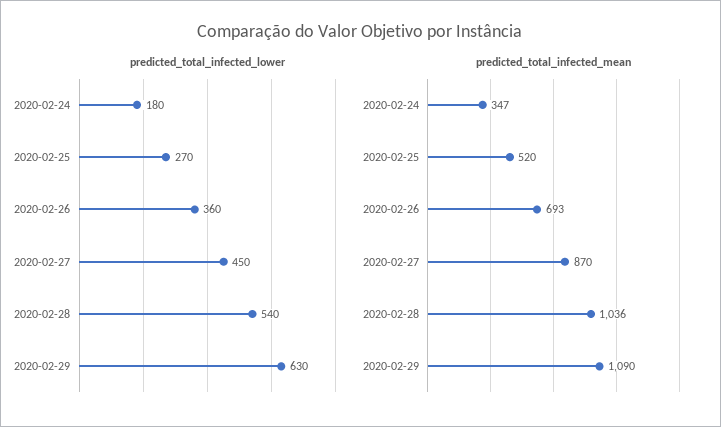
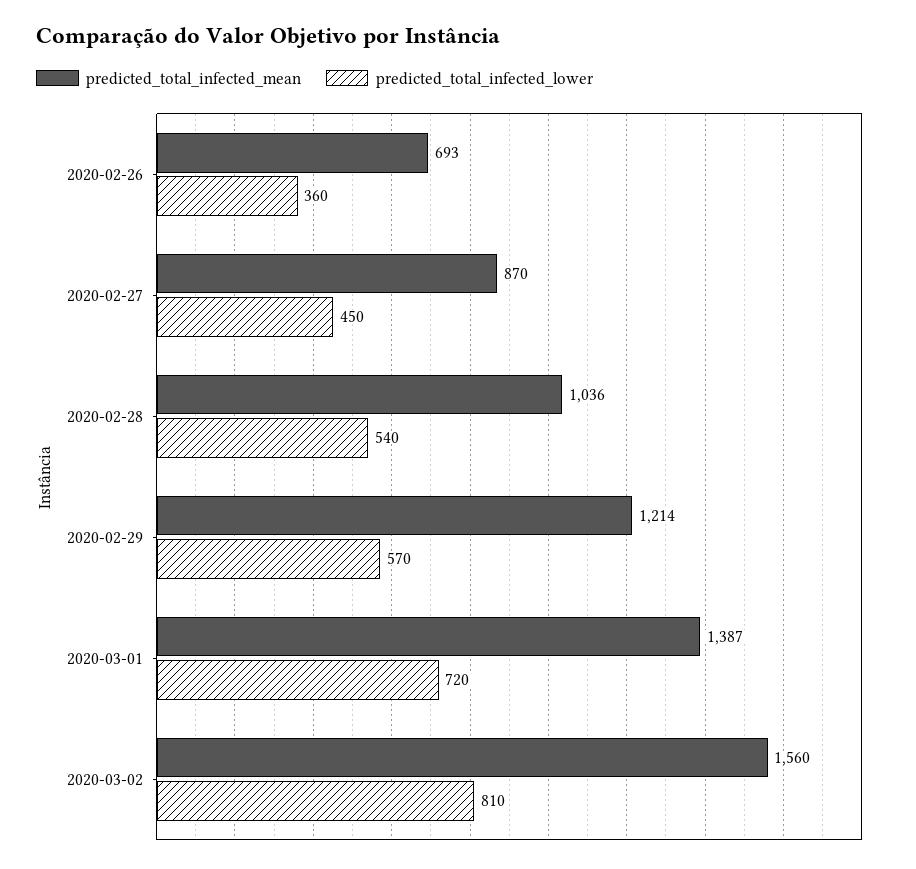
predicted_total_infected_lower, 2020-02-24: 180 -> none
predicted_total_infected_lower, 2020-02-25: 270 -> none
predicted_total_infected_lower, 2020-02-29: 630 -> 570
predicted_total_infected_mean, 2020-02-24: 347 -> none
predicted_total_infected_mean, 2020-02-25: 520 -> none
predicted_total_infected_mean, 2020-02-29: 1090 -> 1214
predicted_total_infected_mean, 2020-03-01: none -> 1387
predicted_total_infected_lower, 2020-03-01: none -> 720
predicted_total_infected_mean, 2020-03-02: none -> 1560
predicted_total_infected_lower, 2020-03-02: none -> 810

